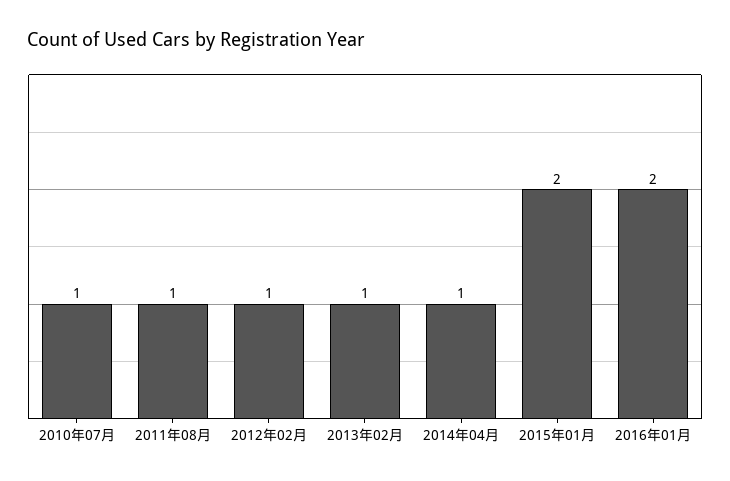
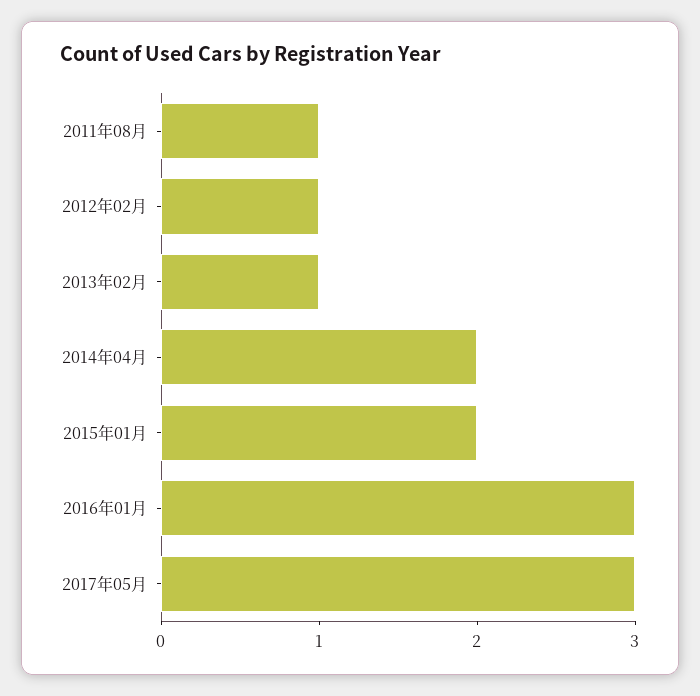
2010年07月: 1 -> none
2014年04月: 1 -> 2
2016年01月: 2 -> 3
2017年05月: none -> 3

